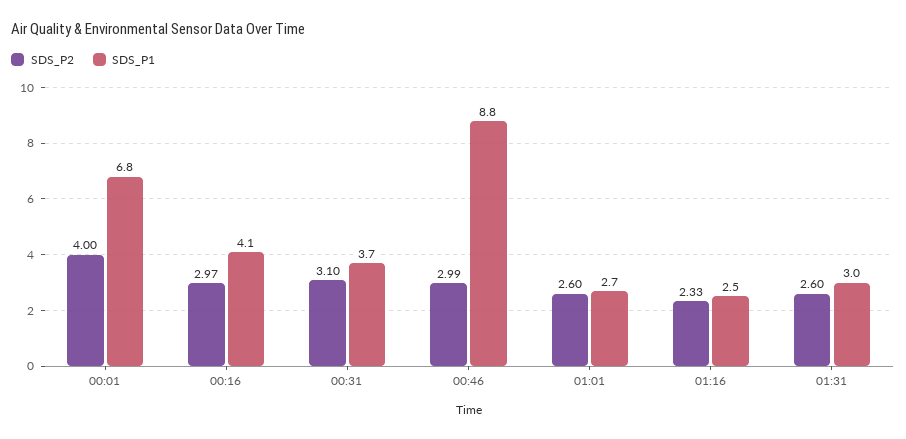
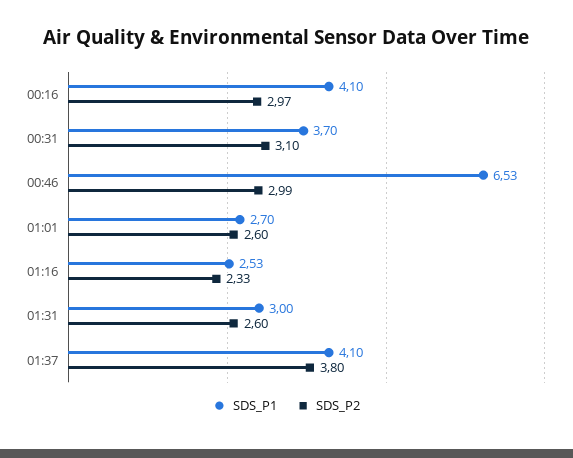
SDS_P2, 00:01: 4 -> none
SDS_P1, 00:01: 6.8 -> none
SDS_P1, 00:46: 8.8 -> 6.53
SDS_P1, 01:37: none -> 4.1
SDS_P2, 01:37: none -> 3.8

